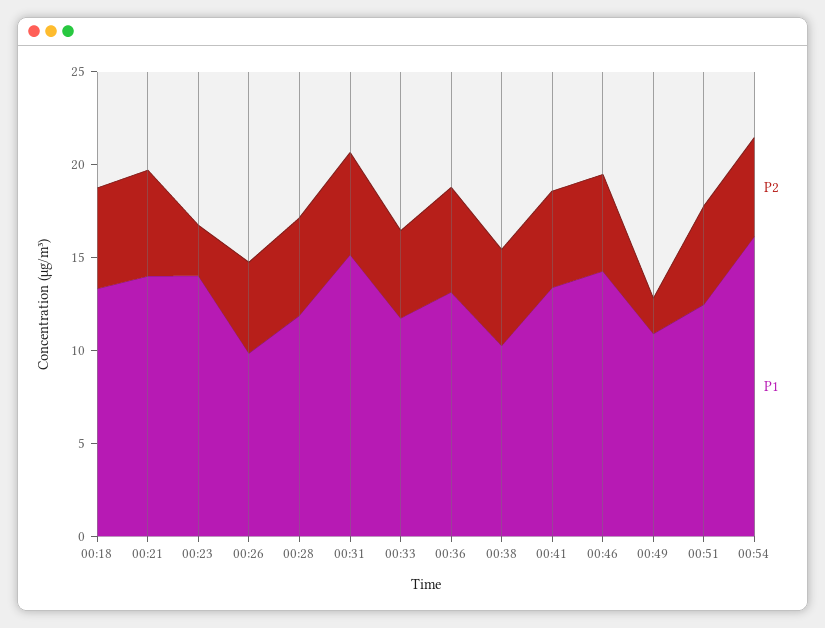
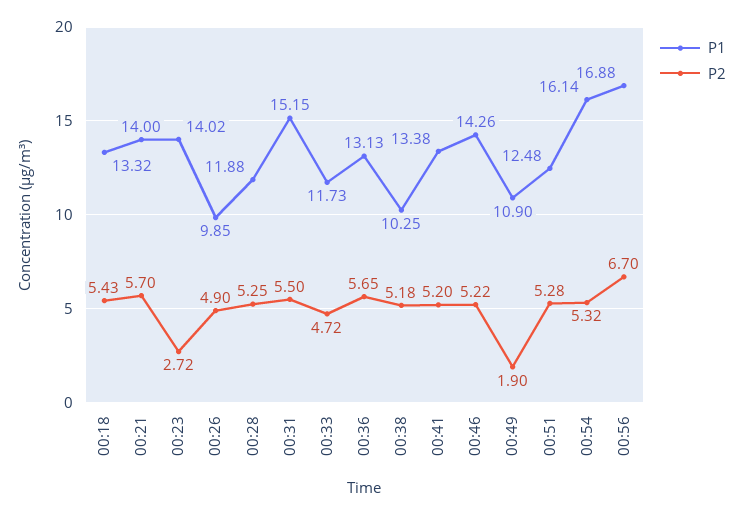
P1, 00:56: none -> 16.88
P2, 00:56: none -> 6.7

